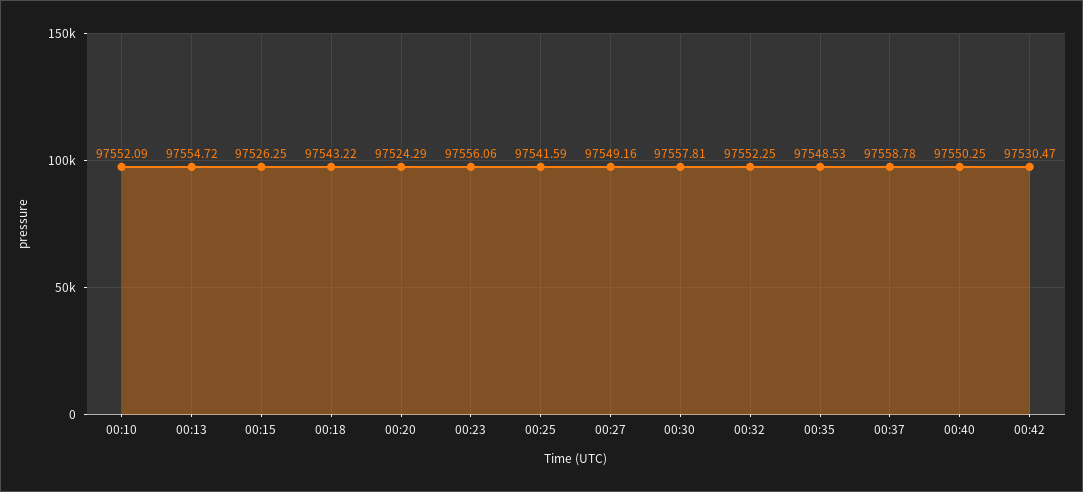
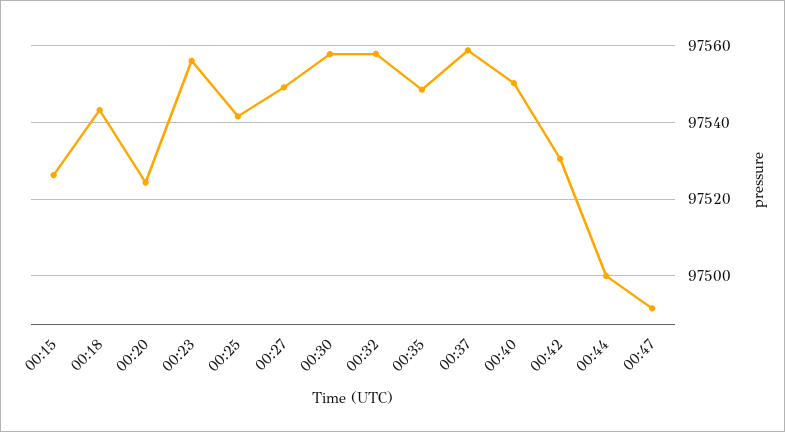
00:10: 97552.09 -> none
00:13: 97554.72 -> none
00:32: 97552.25 -> 97558
00:44: none -> 97500
00:47: none -> 97492

